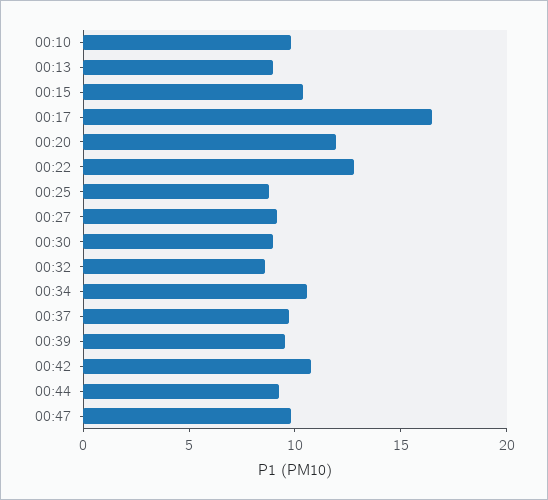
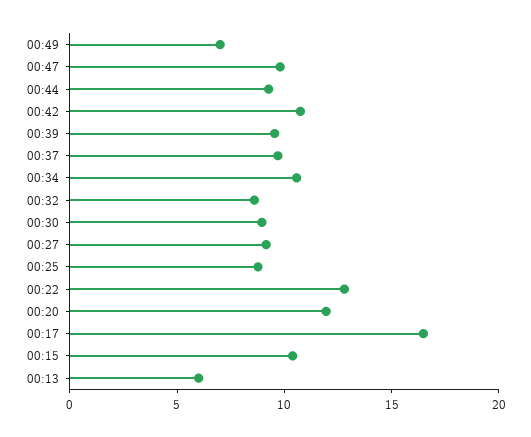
00:10: 10 -> none
00:13: 9 -> 6
00:49: none -> 7

